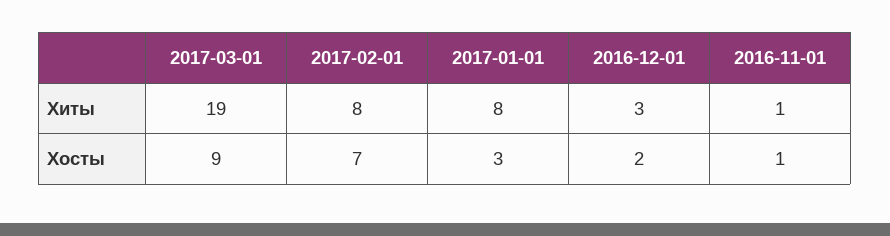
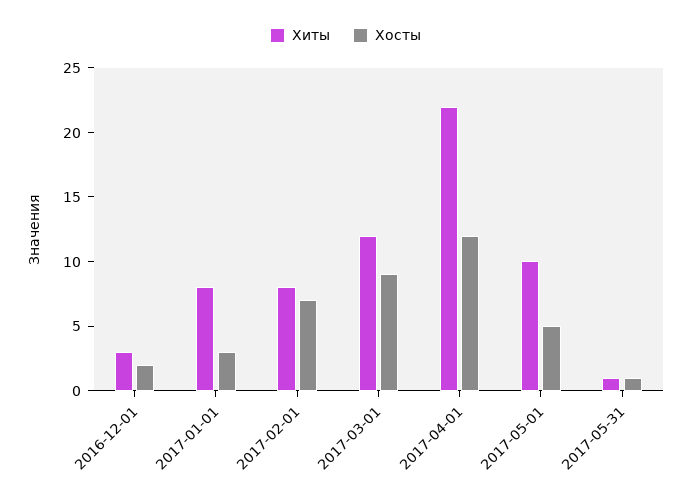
Хиты, 2017-03-01: 19 -> 12
Хиты, 2016-11-01: 1 -> none
Хосты, 2016-11-01: 1 -> none
Хиты, 2017-04-01: none -> 22
Хосты, 2017-04-01: none -> 12
Хиты, 2017-05-01: none -> 10
Хосты, 2017-05-01: none -> 5
Хиты, 2017-05-31: none -> 1
Хосты, 2017-05-31: none -> 1

